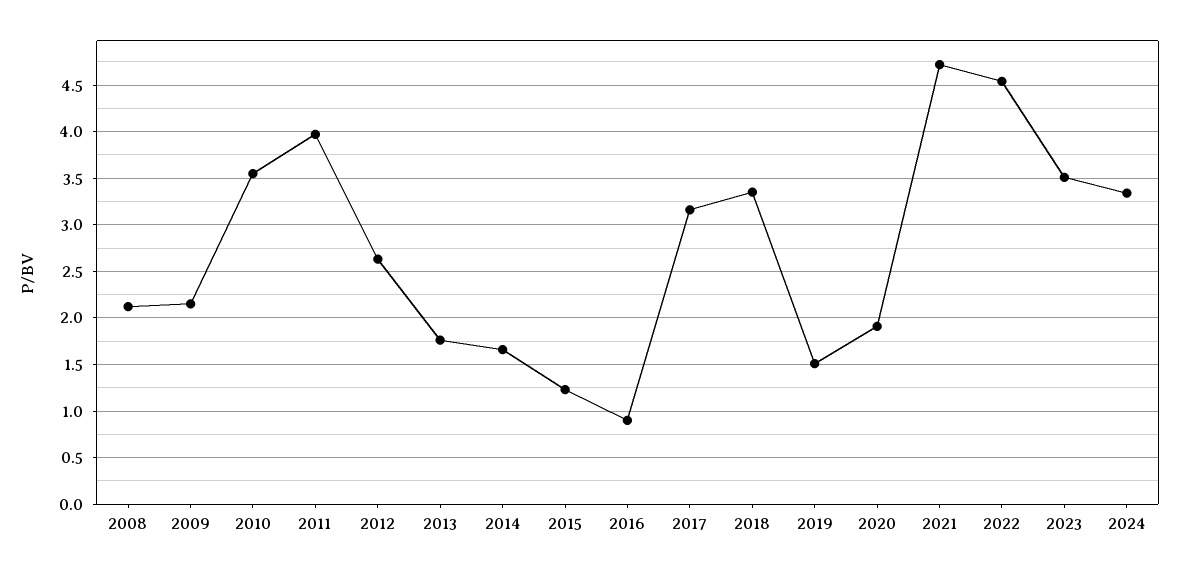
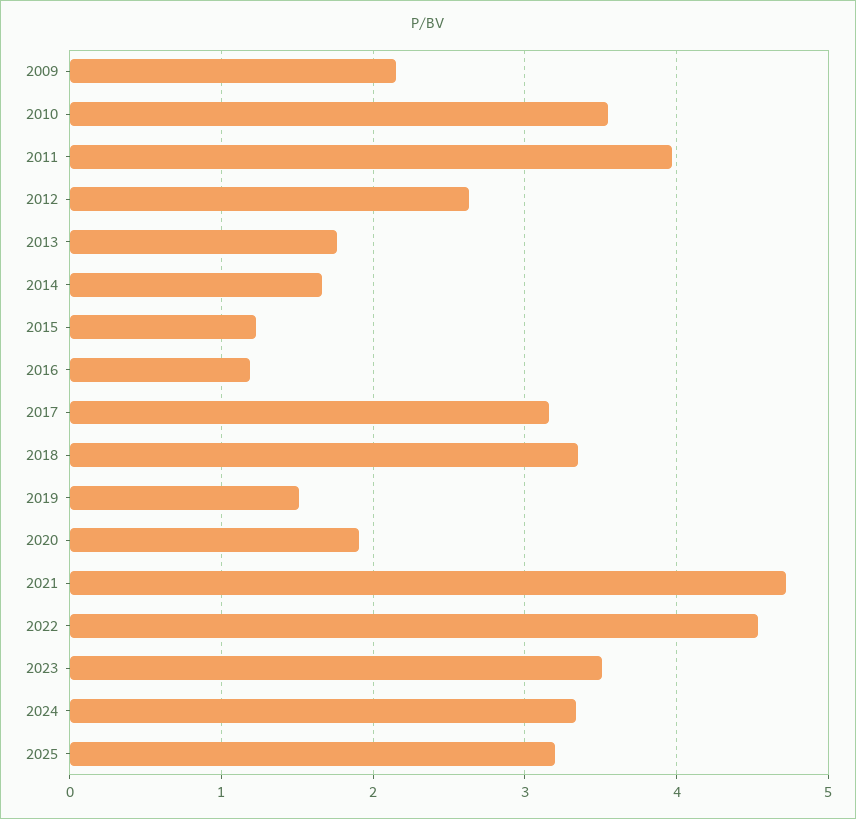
2008: 2.1 -> none
2016: 0.9 -> 1.2
2025: none -> 3.2

